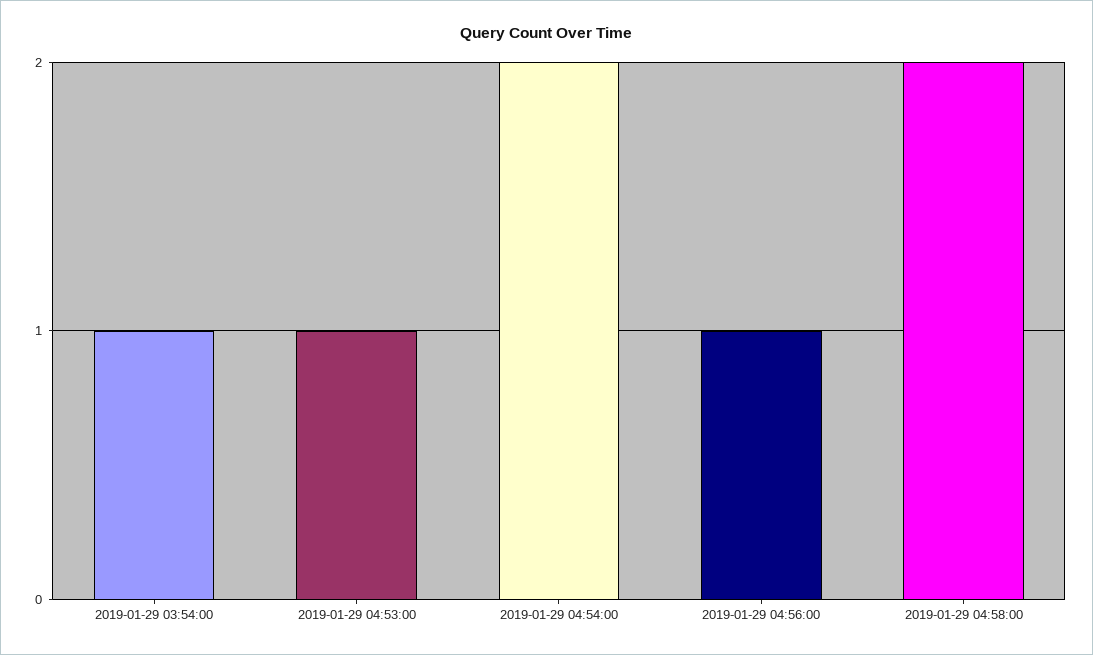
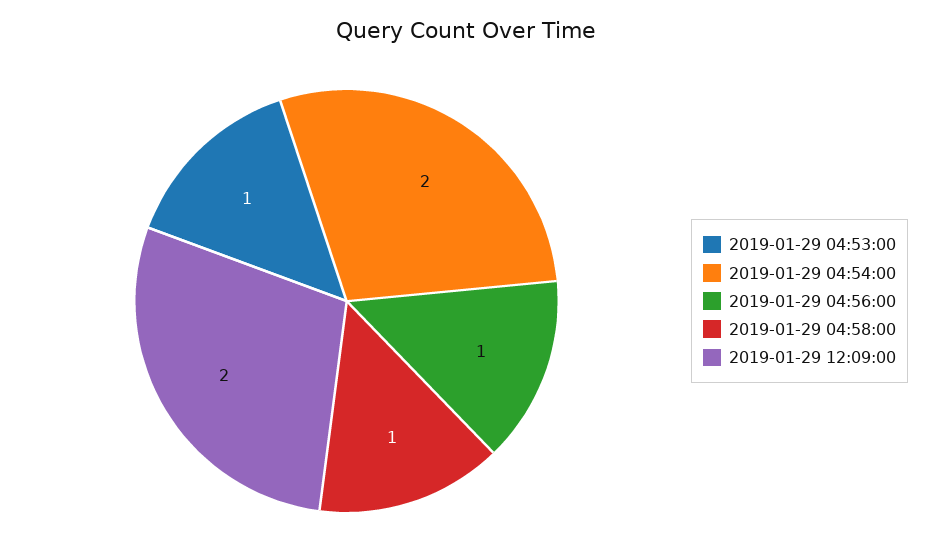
2019-01-29 03:54:00: 1 -> none
2019-01-29 04:58:00: 2 -> 1
2019-01-29 12:09:00: none -> 2

